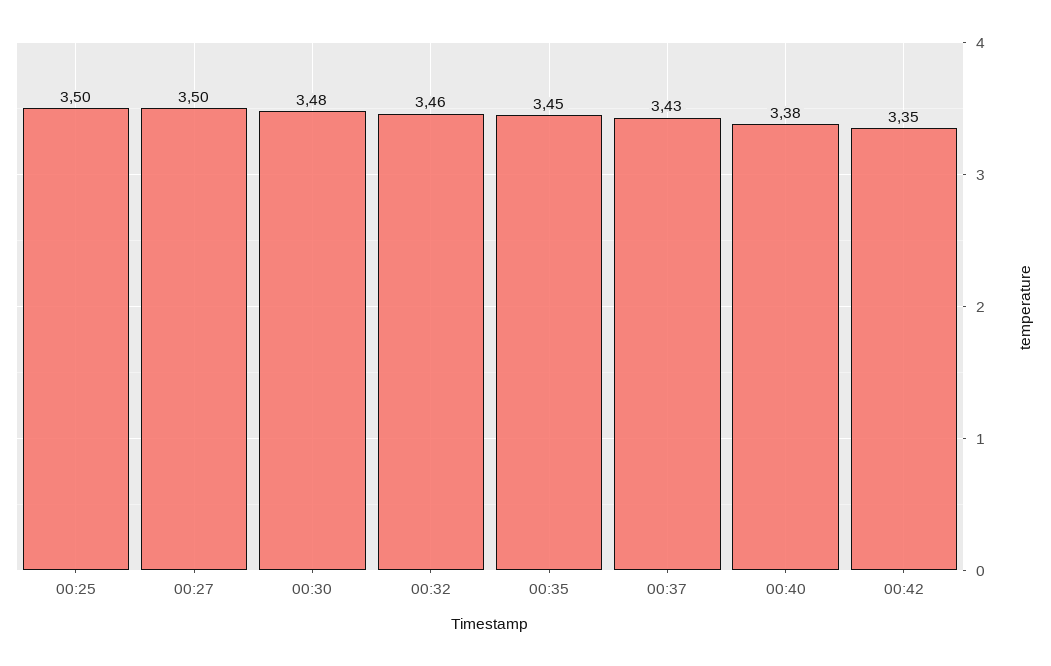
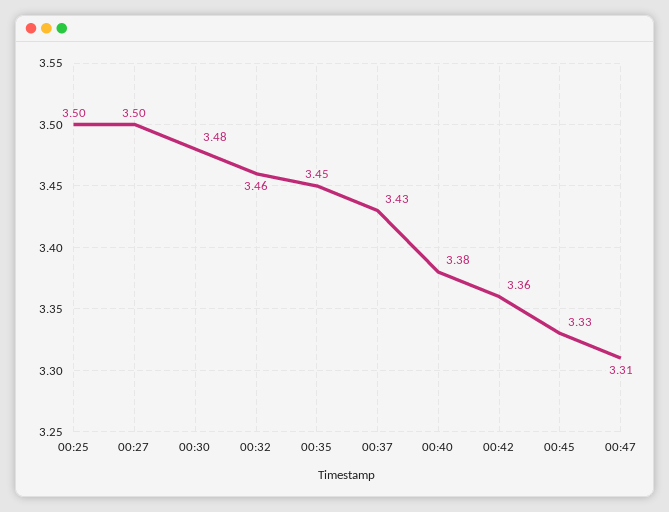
00:42: 3.35 -> 3.36
00:45: none -> 3.33
00:47: none -> 3.31

